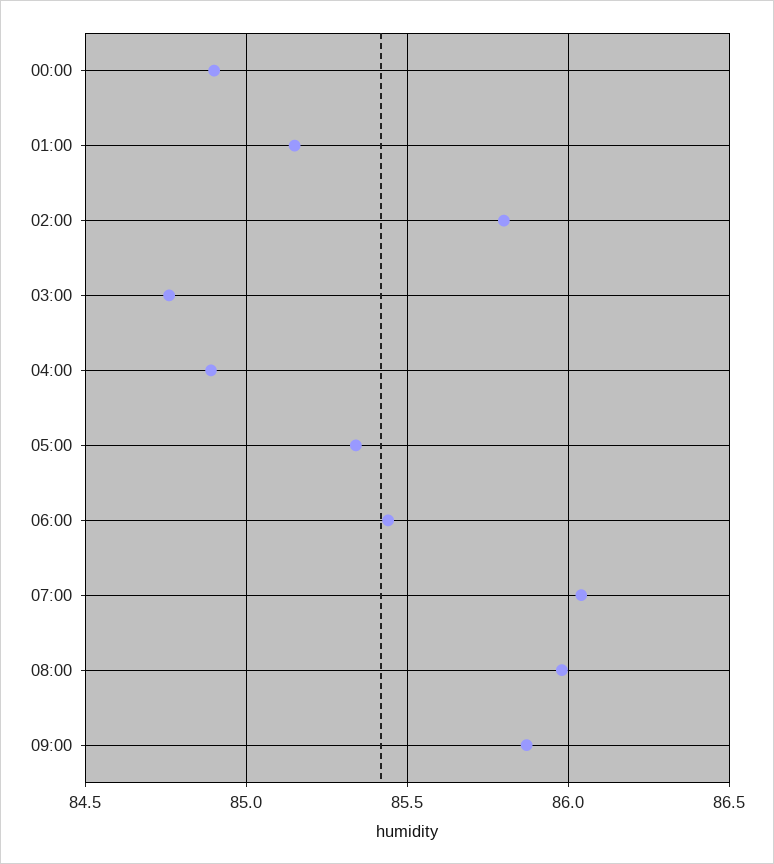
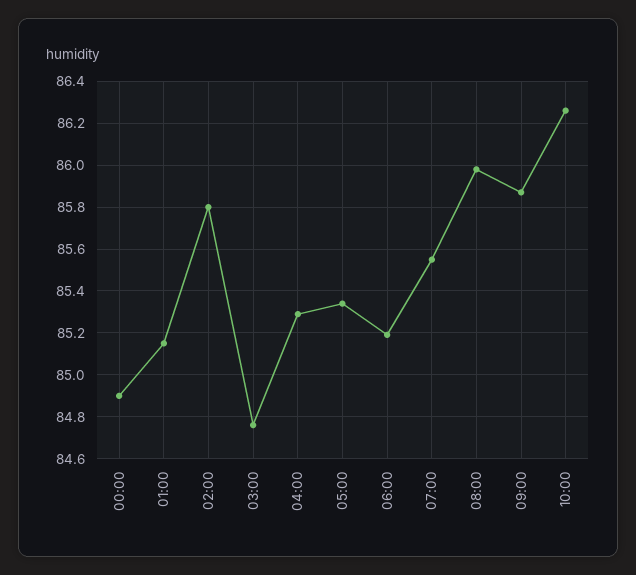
04:00: 84.9 -> 85.3
06:00: 85.45 -> 85.2
07:00: 86.05 -> 85.55
10:00: none -> 86.25

